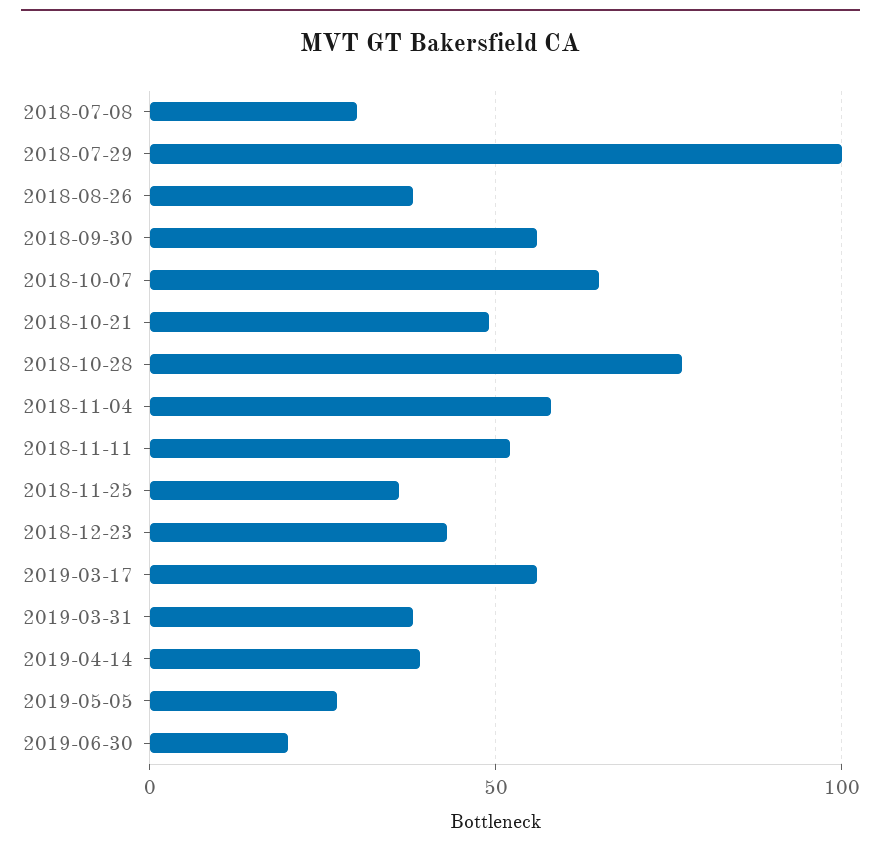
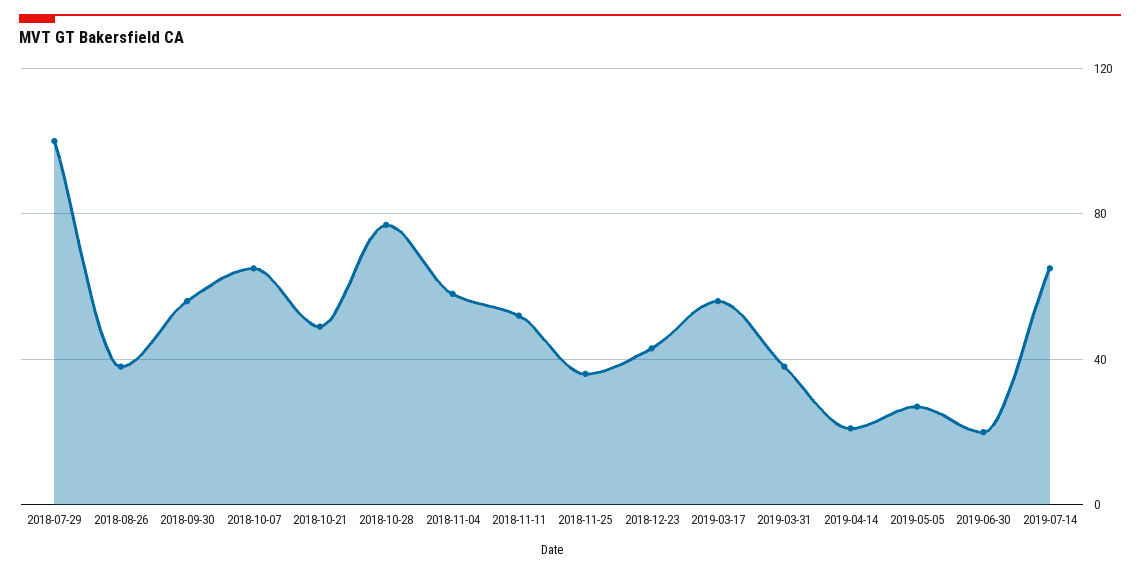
2018-07-08: 30 -> none
2019-04-14: 40 -> 20
2019-07-14: none -> 65

